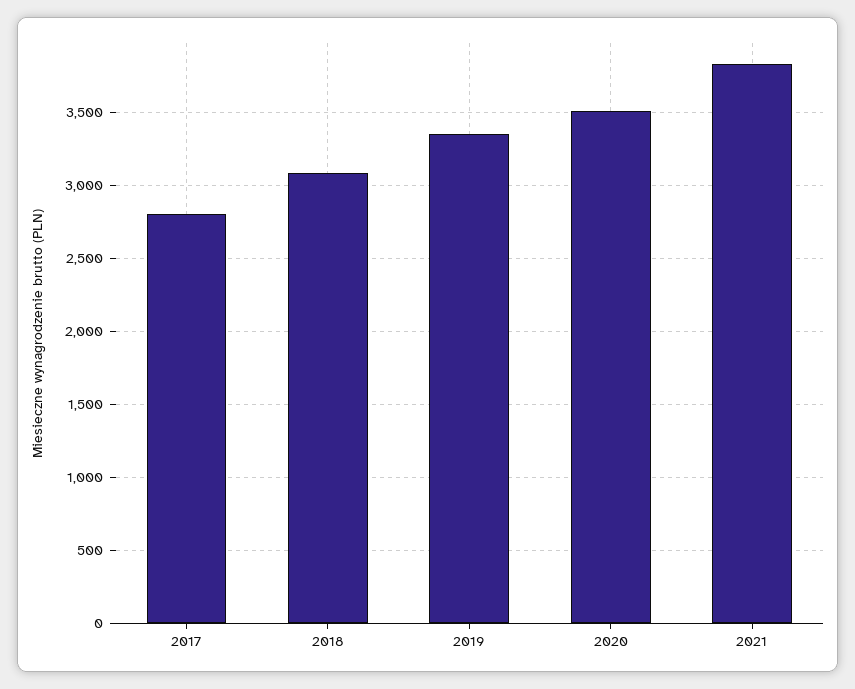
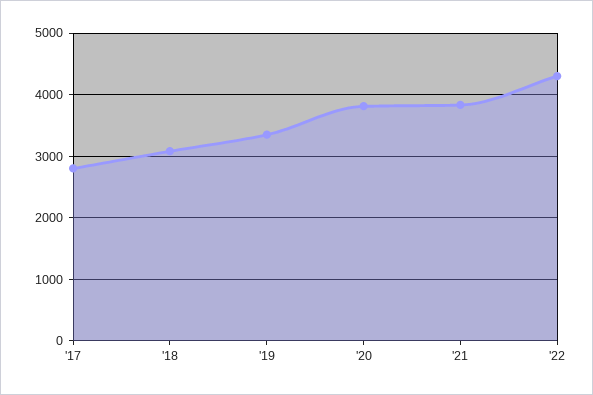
2020: 3500 -> 3800
'22: none -> 4300

